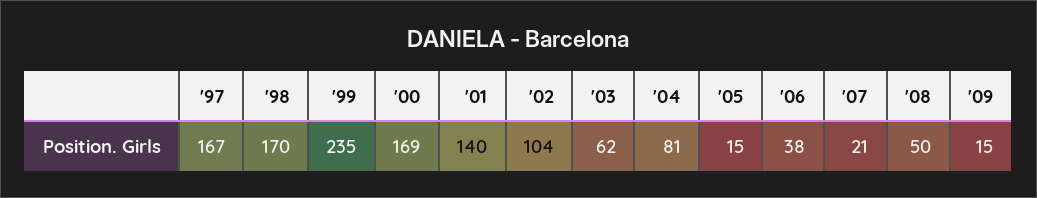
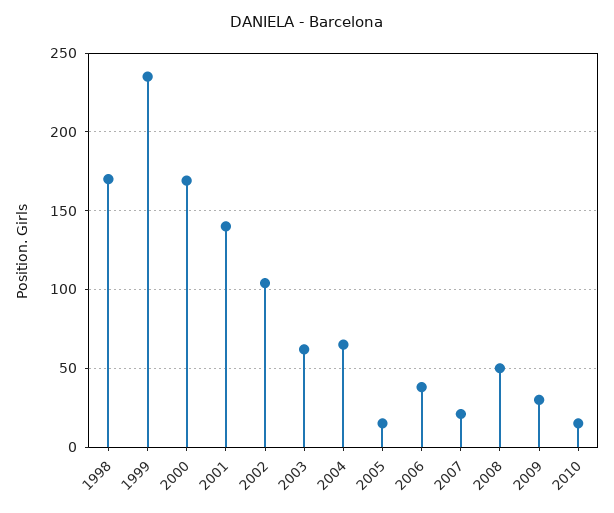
'97: 167 -> none
'04: 81 -> 65
'09: 15 -> 30
2010: none -> 15

